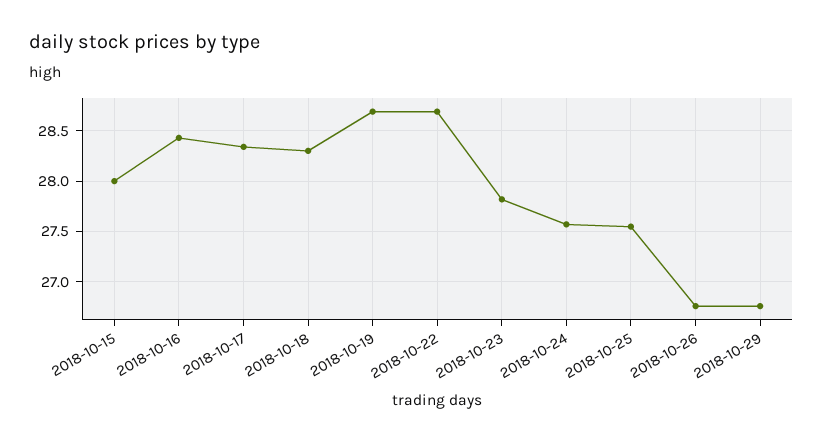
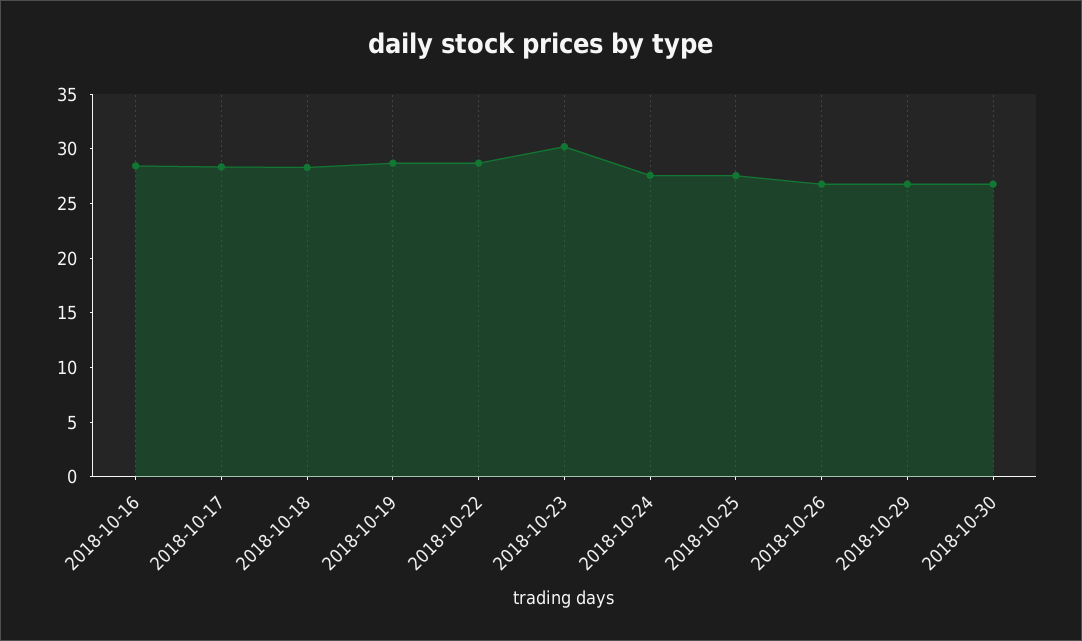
2018-10-15: 28 -> none
2018-10-23: 27.8 -> 30
2018-10-30: none -> 27

